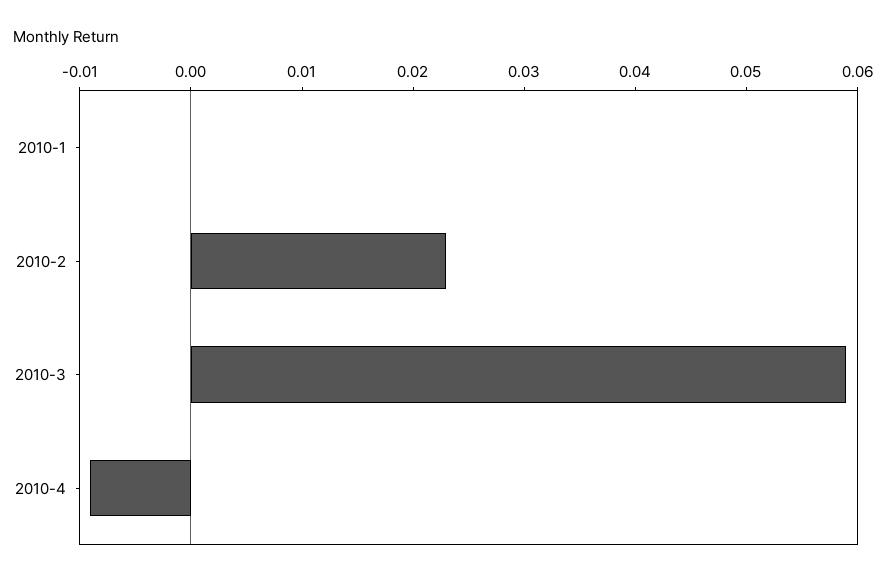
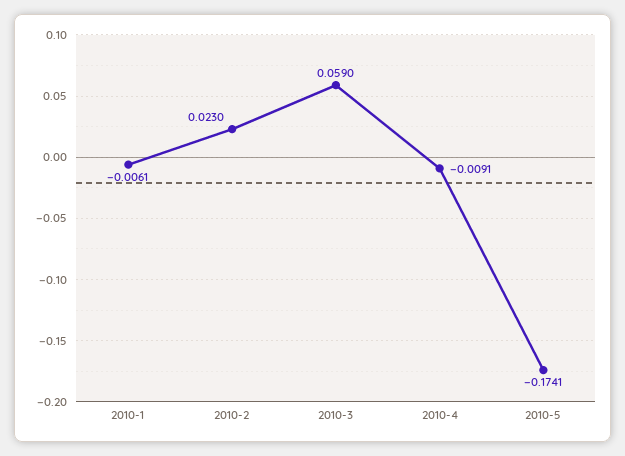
2010-1: 0 -> -0.0061
2010-5: none -> -0.1741

